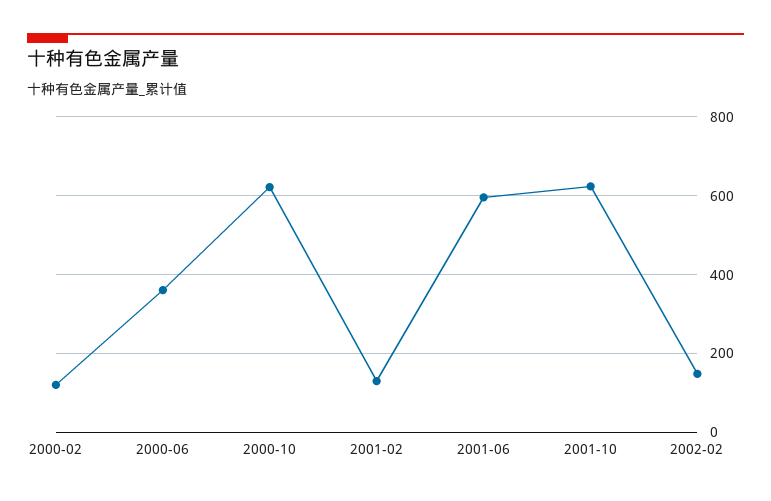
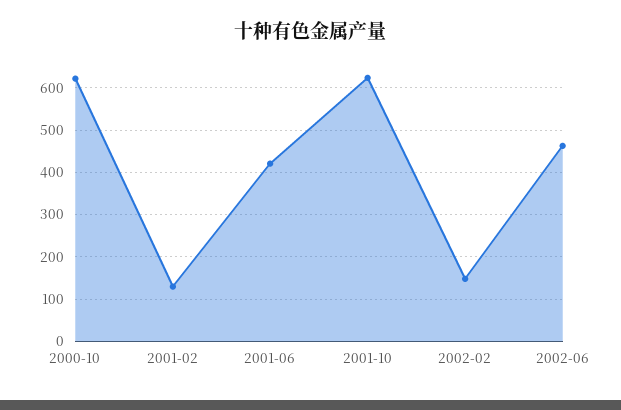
2000-02: 120 -> none
2000-06: 360 -> none
2001-06: 600 -> 420
2002-06: none -> 460

